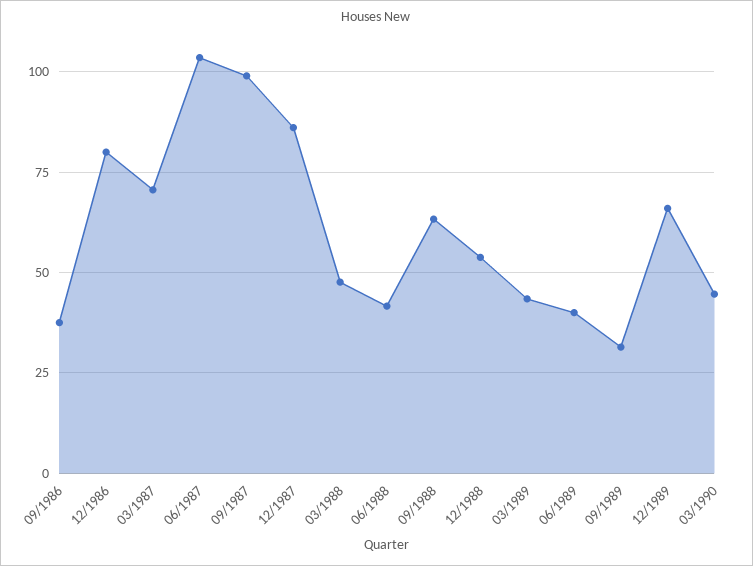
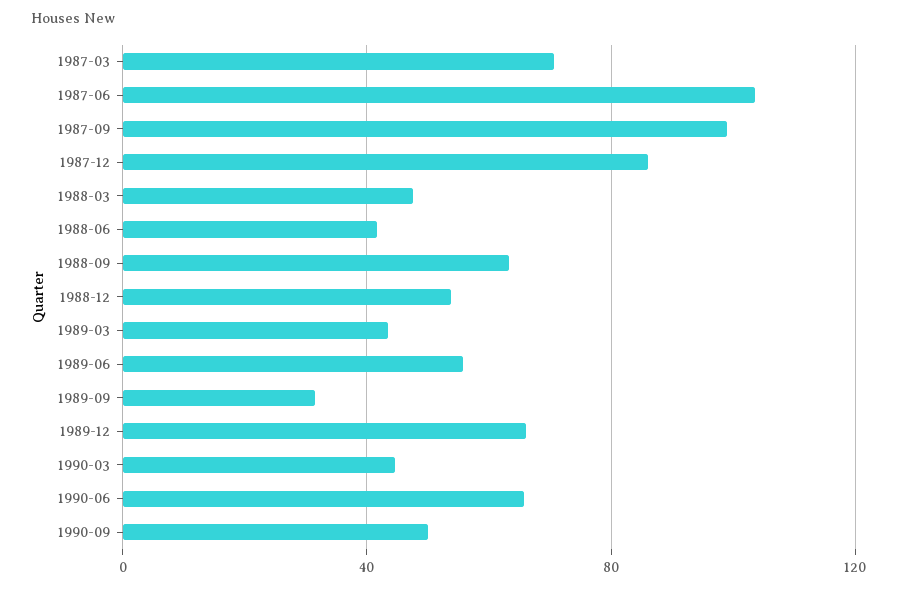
09/1986: 37.5 -> none
12/1986: 80 -> none
06/1989: 40 -> 55
1990-06: none -> 65
1990-09: none -> 50

